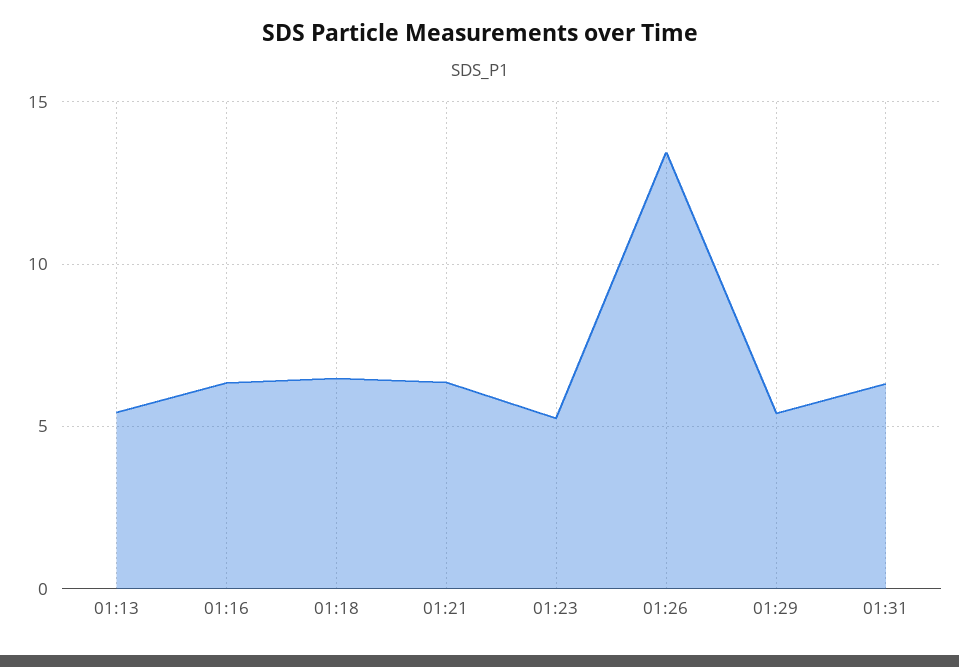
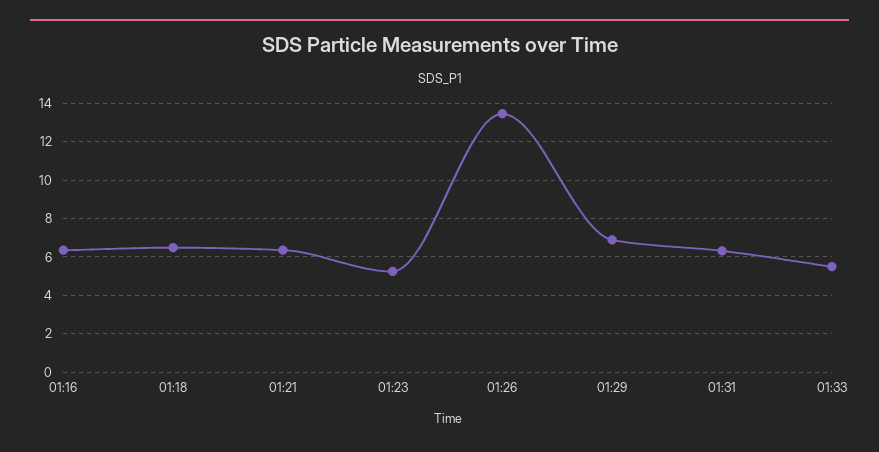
01:13: 5.5 -> none
01:29: 5.5 -> 7
01:33: none -> 5.5

